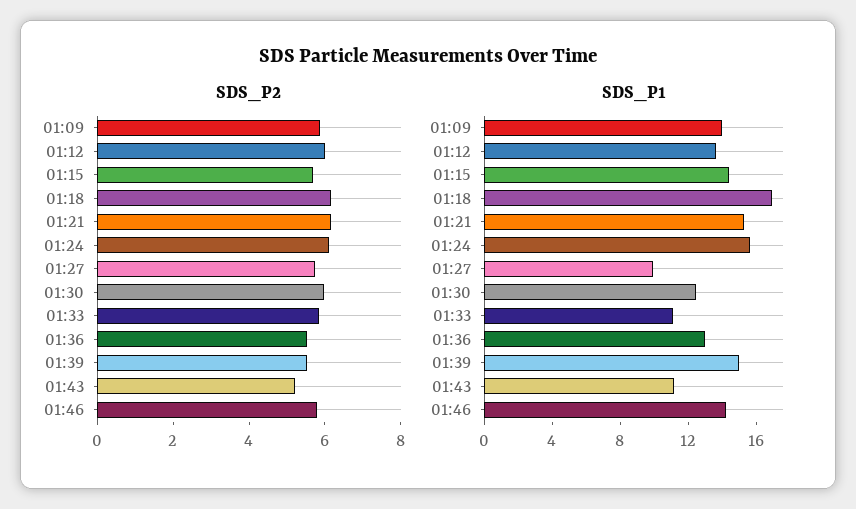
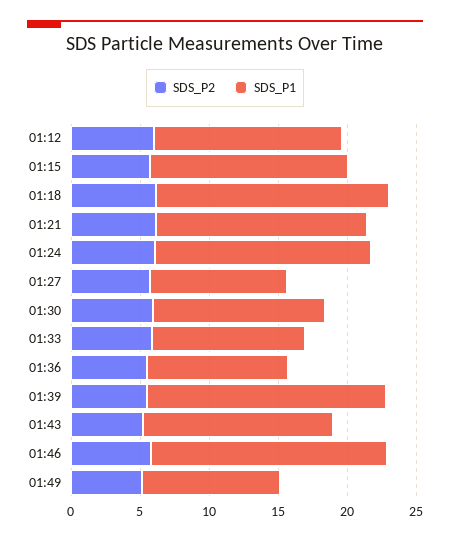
SDS_P2, 01:09: 6 -> none
SDS_P1, 01:09: 14 -> none
SDS_P1, 01:36: 13 -> 10
SDS_P1, 01:39: 15 -> 17
SDS_P1, 01:43: 11 -> 14
SDS_P1, 01:46: 14 -> 17
SDS_P2, 01:49: none -> 5
SDS_P1, 01:49: none -> 10

